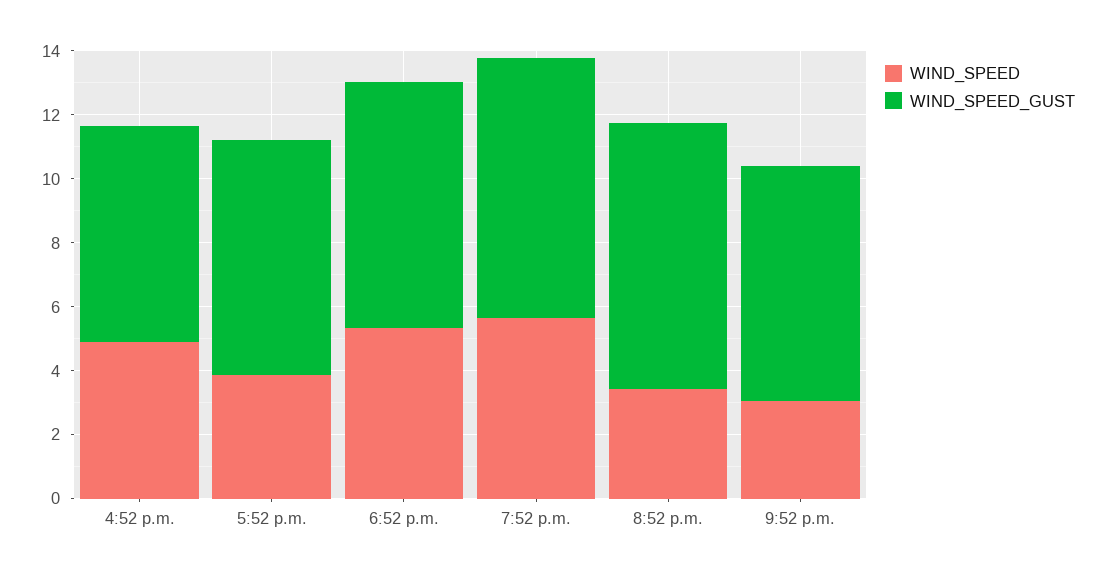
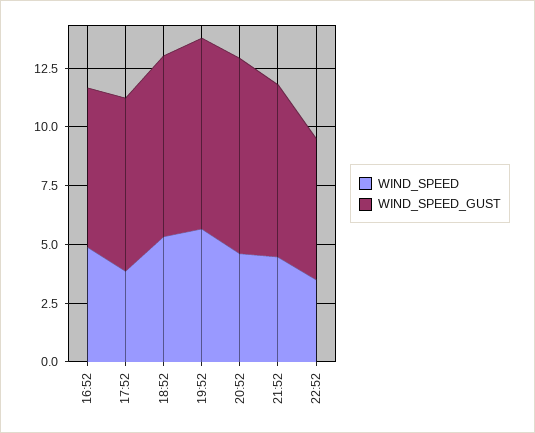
WIND_SPEED, 8:52 p.m.: 3.5 -> 4.5
WIND_SPEED, 9:52 p.m.: 3 -> 4.5
WIND_SPEED, 22:52: none -> 3.5
WIND_SPEED_GUST, 22:52: none -> 6

